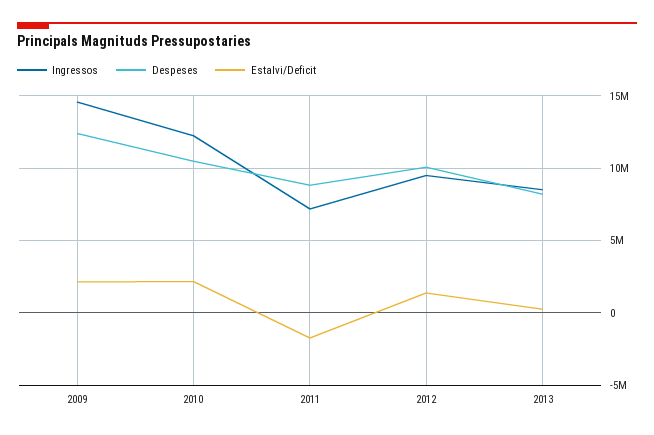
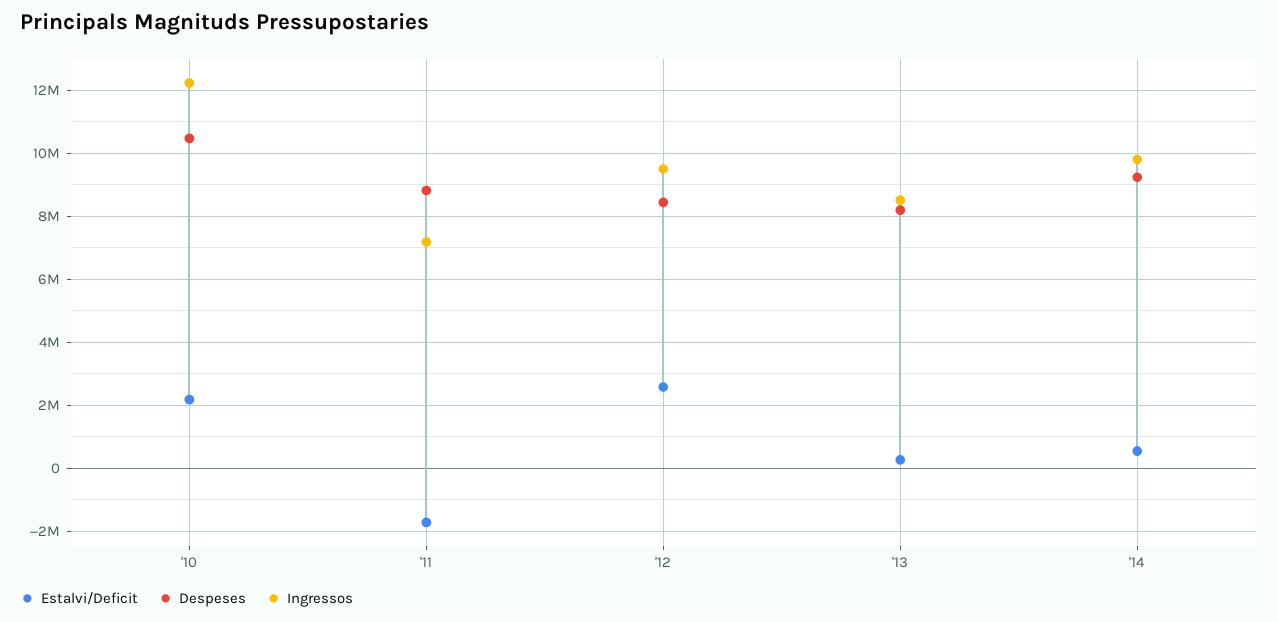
Ingressos, 2009: 14500000 -> none
Despeses, 2009: 12500000 -> none
Estalvi/Deficit, 2009: 2000000 -> none
Despeses, 2012: 10000000 -> 8400000
Estalvi/Deficit, 2012: 1500000 -> 2600000
Estalvi/Deficit, '14: none -> 600000
Despeses, '14: none -> 9200000
Ingressos, '14: none -> 9800000

